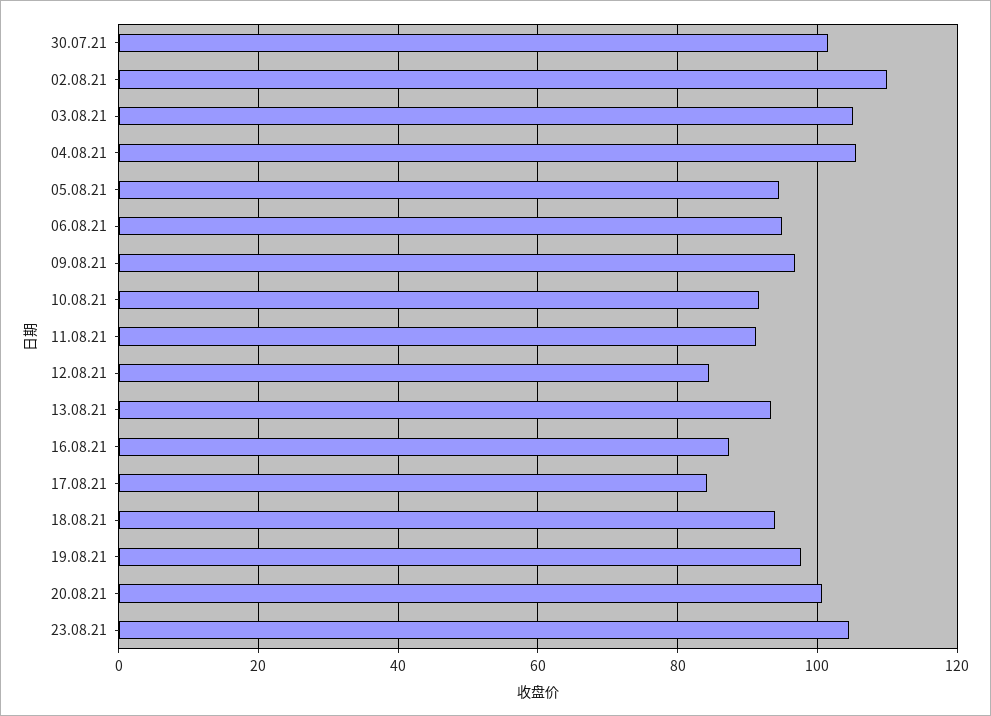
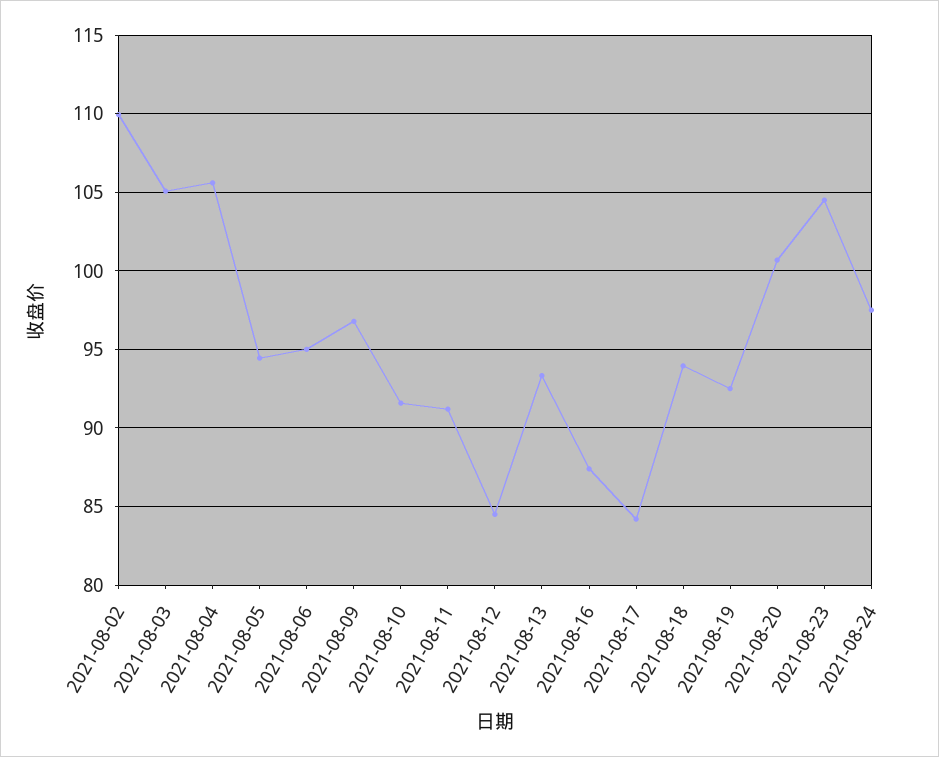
30.07.21: 102 -> none
19.08.21: 98 -> 92.5
2021-08-24: none -> 97.5

